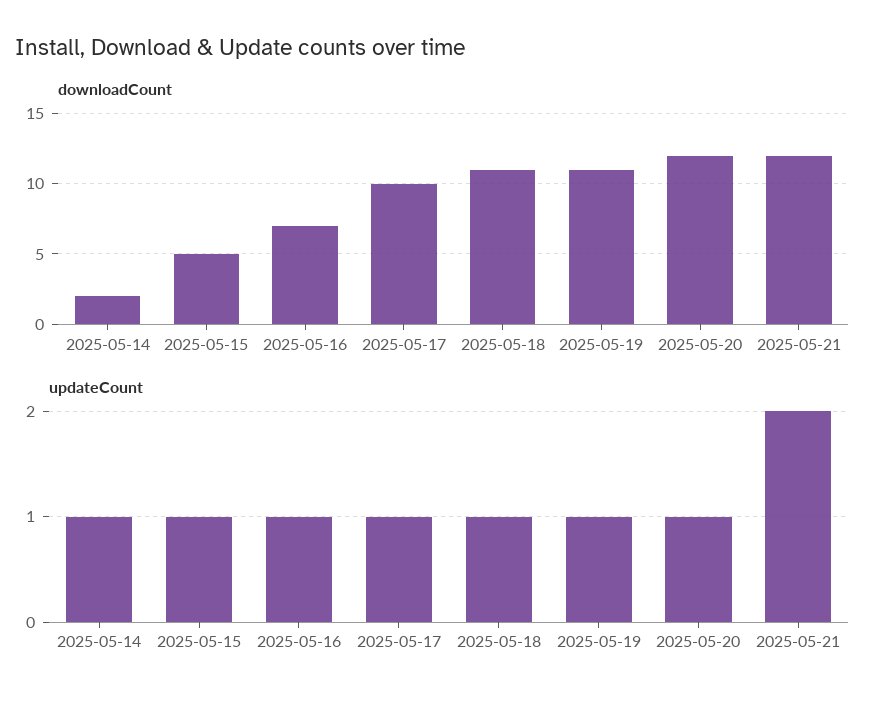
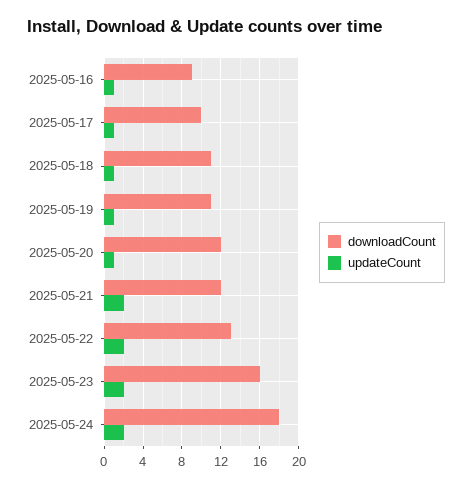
downloadCount, 2025-05-14: 2 -> none
downloadCount, 2025-05-15: 5 -> none
downloadCount, 2025-05-16: 7 -> 9
updateCount, 2025-05-14: 1 -> none
updateCount, 2025-05-15: 1 -> none
downloadCount, 2025-05-22: none -> 13
updateCount, 2025-05-22: none -> 2
downloadCount, 2025-05-23: none -> 16
updateCount, 2025-05-23: none -> 2
downloadCount, 2025-05-24: none -> 18
updateCount, 2025-05-24: none -> 2

